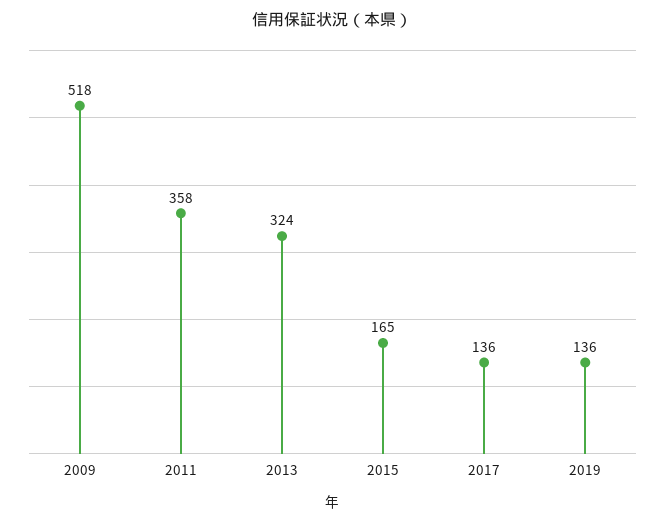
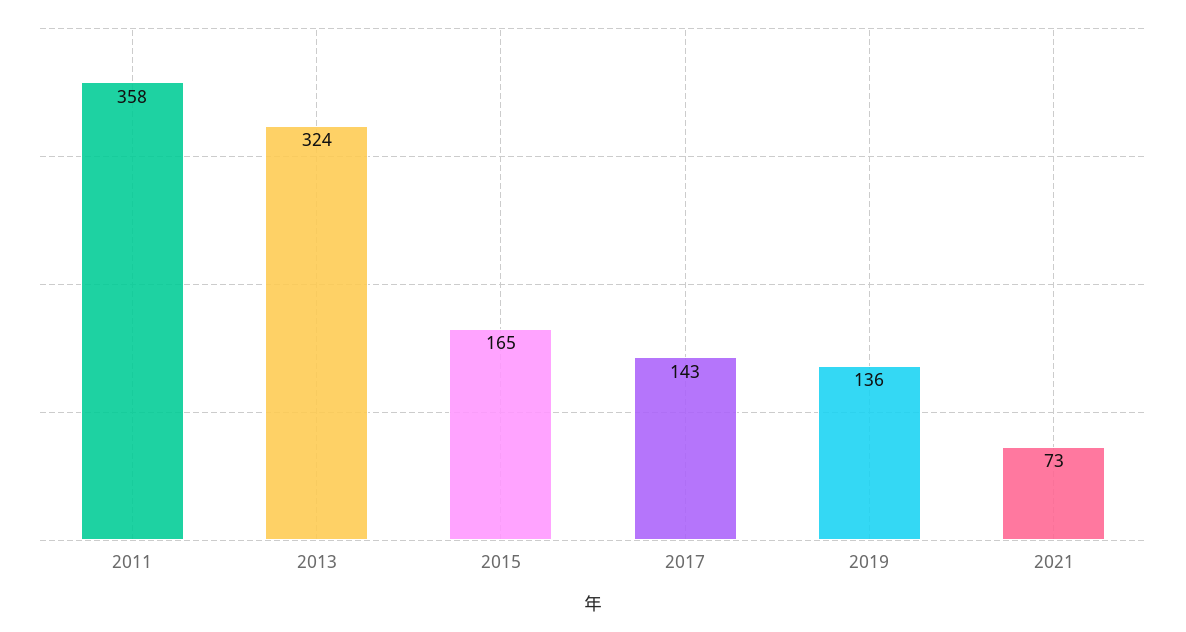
2009: 518 -> none
2017: 136 -> 143
2021: none -> 73

